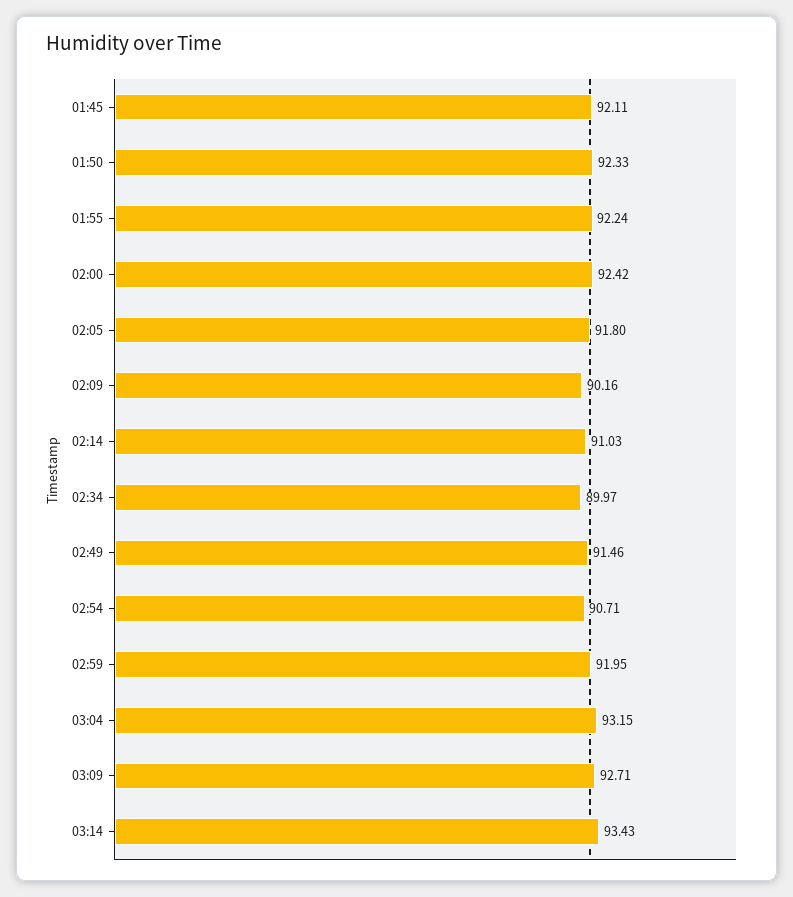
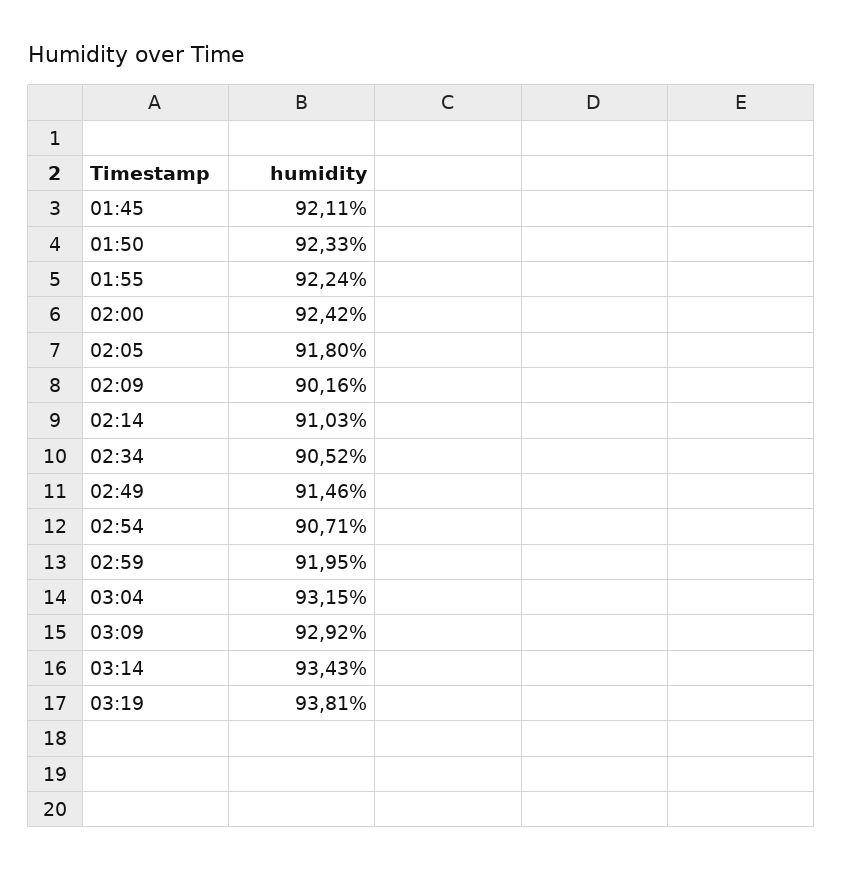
02:34: 89.97 -> 90.52
03:09: 92.71 -> 92.92
03:19: none -> 93.81

